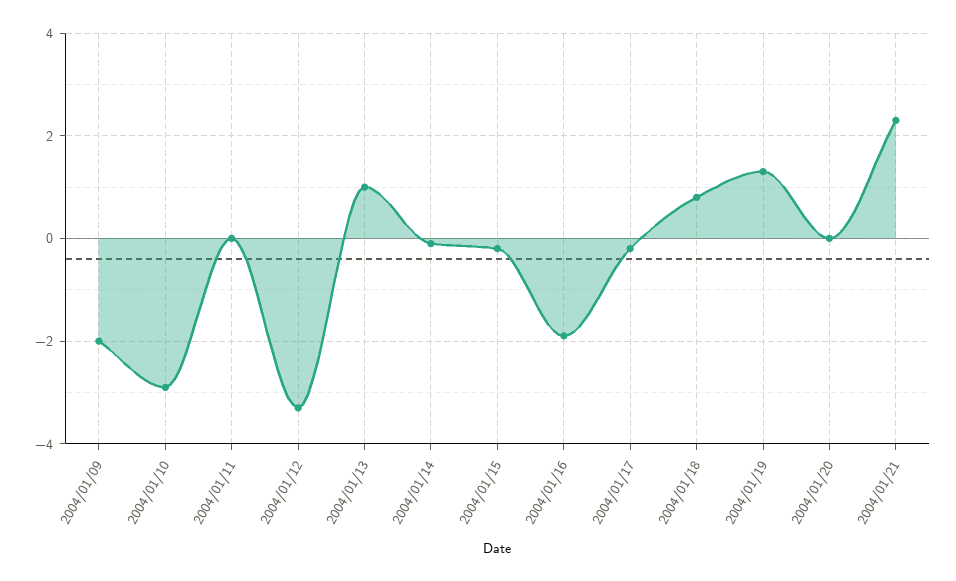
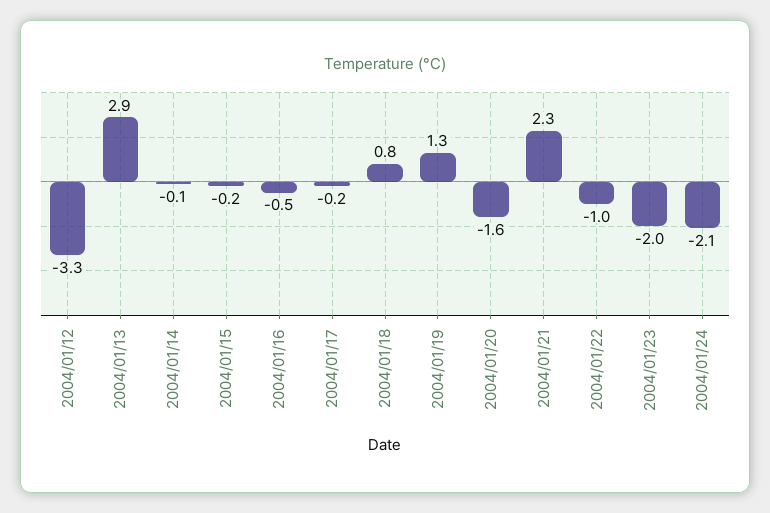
2004/01/09: -2 -> none
2004/01/10: -3 -> none
2004/01/11: 0 -> none
2004/01/13: 1 -> 2.9
2004/01/16: -2 -> -0.5
2004/01/20: 0 -> -1.6
2004/01/22: none -> -1
2004/01/23: none -> -2
2004/01/24: none -> -2.1

